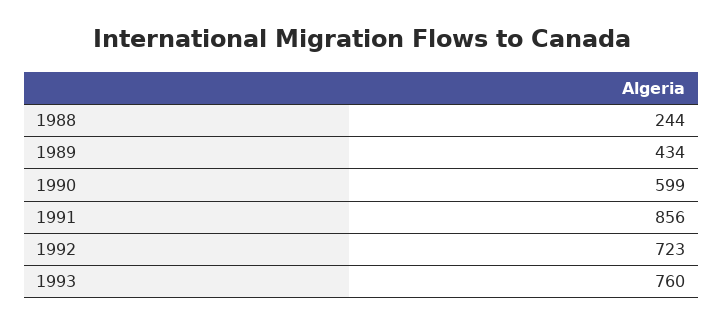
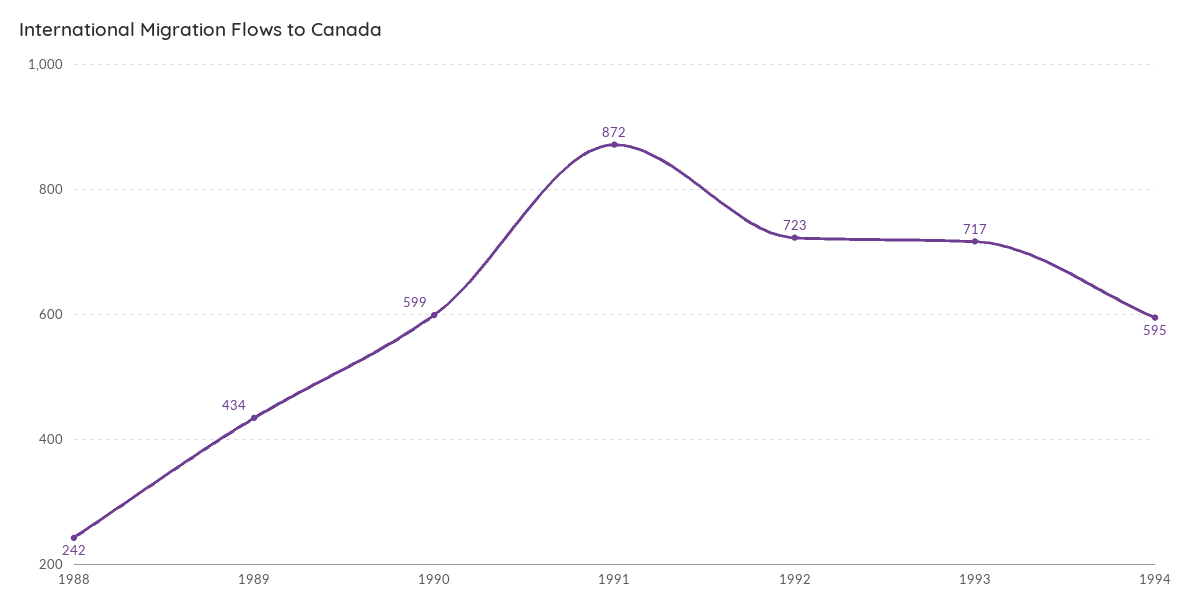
1988: 244 -> 242
1991: 856 -> 872
1993: 760 -> 717
1994: none -> 595

